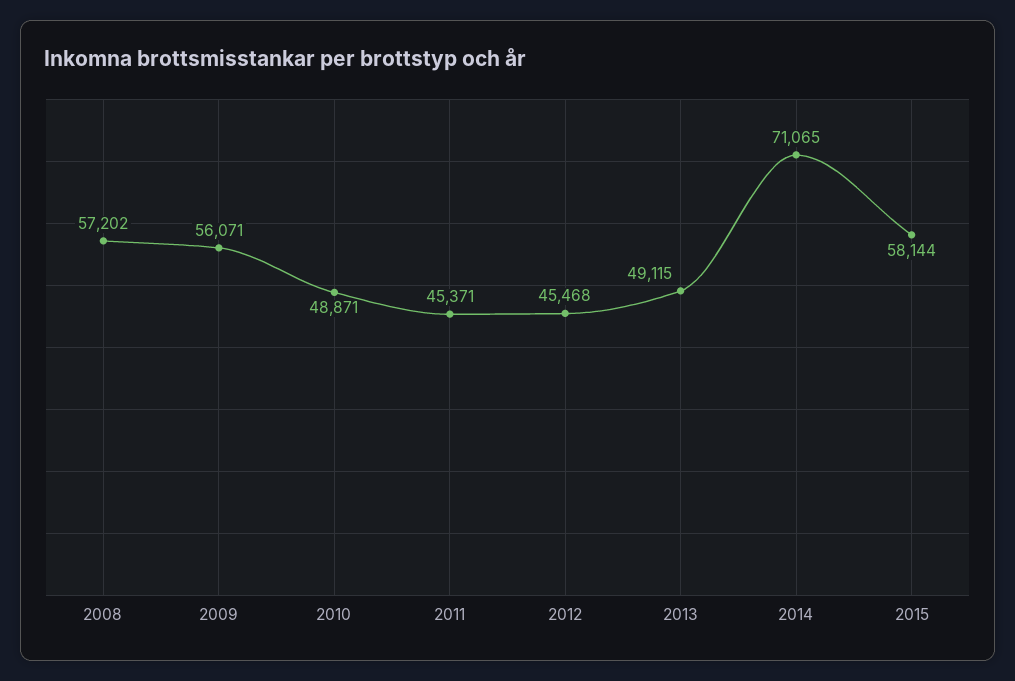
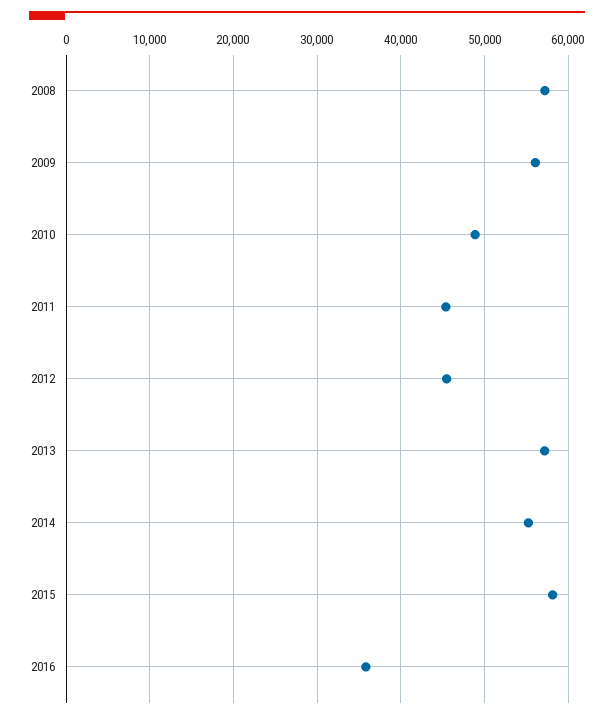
2013: 49115 -> 57000
2014: 71065 -> 55000
2016: none -> 36000

